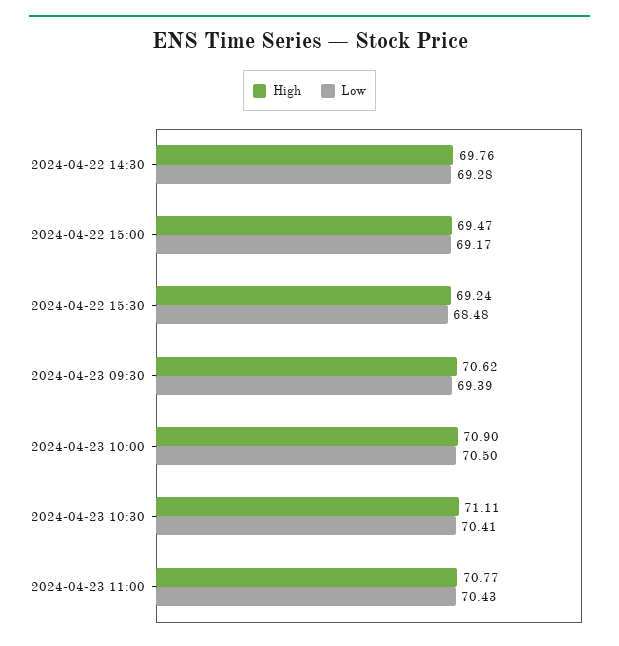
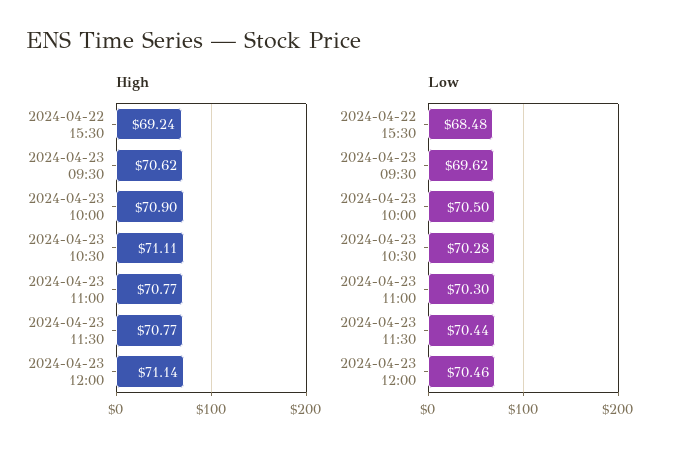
High, 2024-04-22 14:30: 69.76 -> none
Low, 2024-04-22 14:30: 69.28 -> none
High, 2024-04-22 15:00: 69.47 -> none
Low, 2024-04-22 15:00: 69.17 -> none
Low, 2024-04-23 09:30: 69.39 -> 69.62
Low, 2024-04-23 10:30: 70.41 -> 70.28
Low, 2024-04-23 11:00: 70.43 -> 70.3
High, 2024-04-23 11:30: none -> 70.77
High, 2024-04-23 12:00: none -> 71.14
Low, 2024-04-23 11:30: none -> 70.44
Low, 2024-04-23 12:00: none -> 70.46

